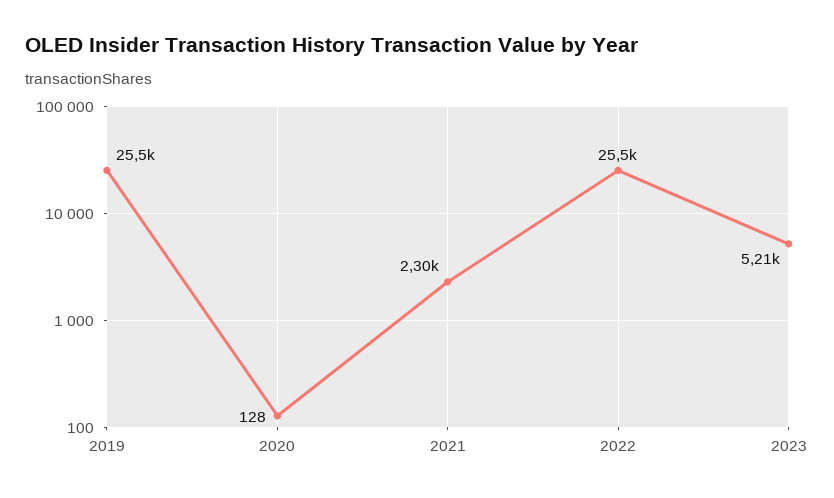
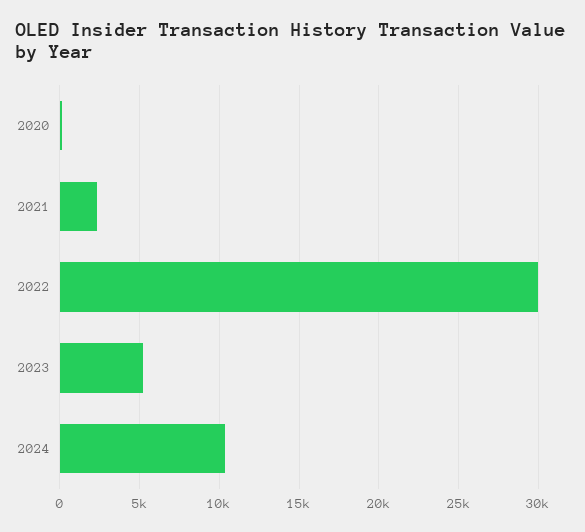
2019: 25500 -> none
2022: 25500 -> 30000
2024: none -> 10500

